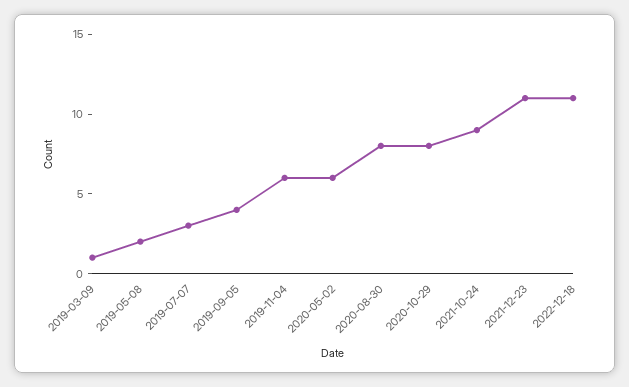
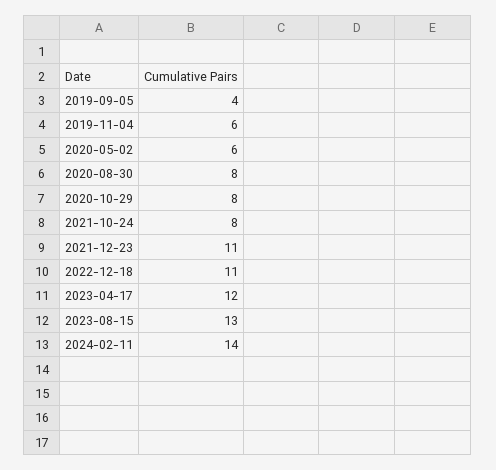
2019-03-09: 1 -> none
2019-05-08: 2 -> none
2019-07-07: 3 -> none
2021-10-24: 9 -> 8
2023-04-17: none -> 12
2023-08-15: none -> 13
2024-02-11: none -> 14

